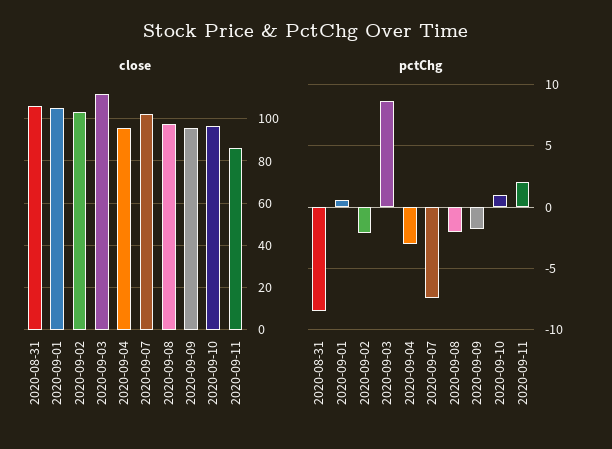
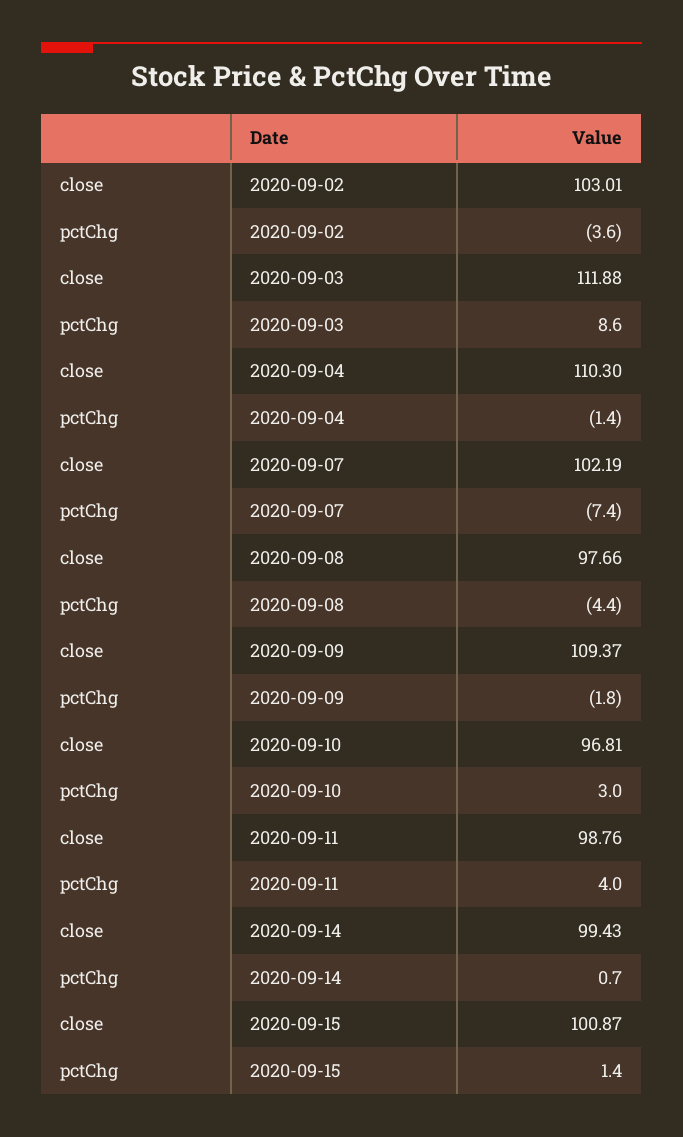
close, 2020-08-31: 105 -> none
close, 2020-09-01: 105 -> none
close, 2020-09-04: 95 -> 110.3
close, 2020-09-09: 95 -> 109.37
close, 2020-09-11: 85 -> 98.76
pctChg, 2020-08-31: -8.5 -> none
pctChg, 2020-09-01: 0.5 -> none
pctChg, 2020-09-02: -2 -> -3.6
pctChg, 2020-09-04: -3 -> -1.4
pctChg, 2020-09-08: -2 -> -4.4
pctChg, 2020-09-10: 1 -> 3
pctChg, 2020-09-11: 2 -> 4
close, 2020-09-14: none -> 99.43
pctChg, 2020-09-14: none -> 0.7
close, 2020-09-15: none -> 100.87
pctChg, 2020-09-15: none -> 1.4

